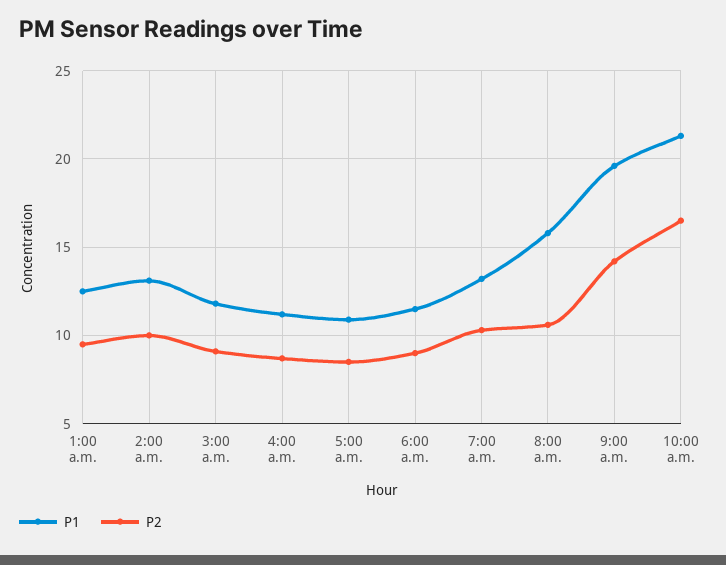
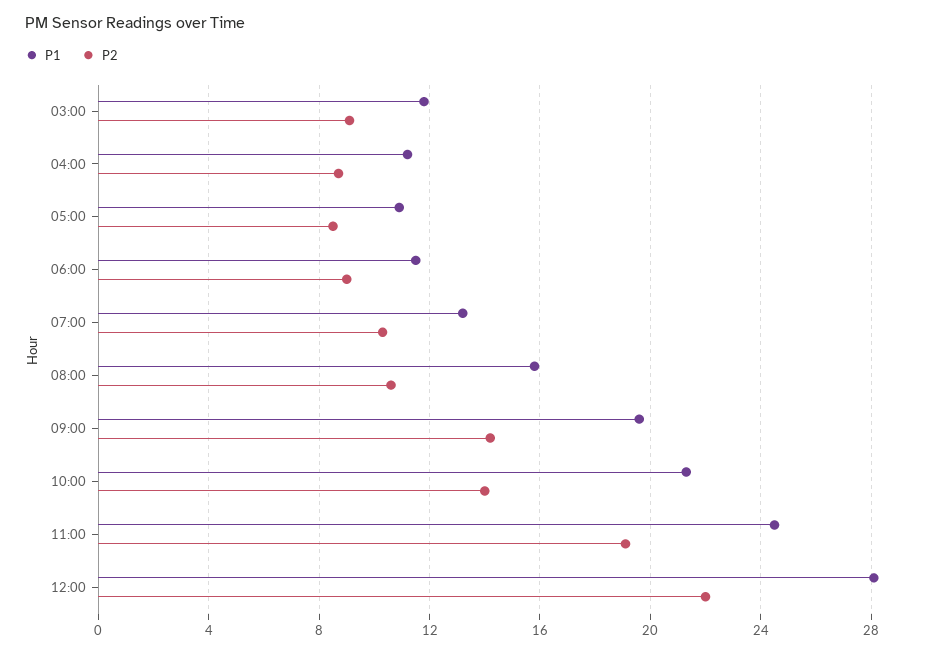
P1, 1:00 a.m.: 12.5 -> none
P2, 1:00 a.m.: 9.5 -> none
P1, 2:00 a.m.: 13 -> none
P2, 2:00 a.m.: 10 -> none
P2, 10:00 a.m.: 16.5 -> 14
P1, 11:00: none -> 24.5
P2, 11:00: none -> 19
P1, 12:00: none -> 28
P2, 12:00: none -> 22

